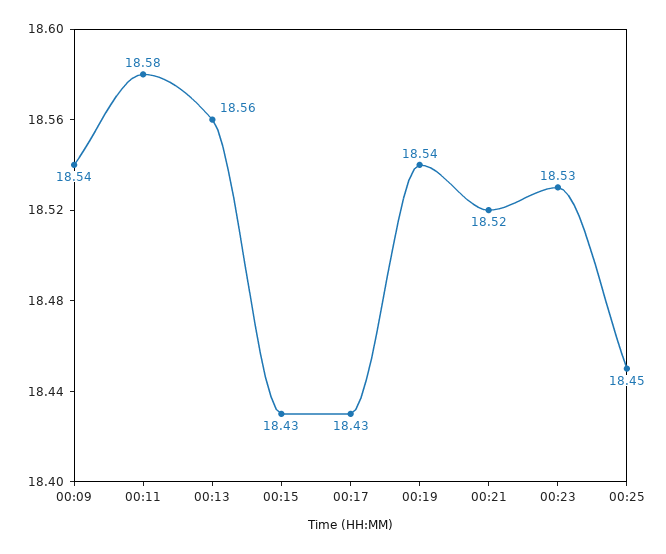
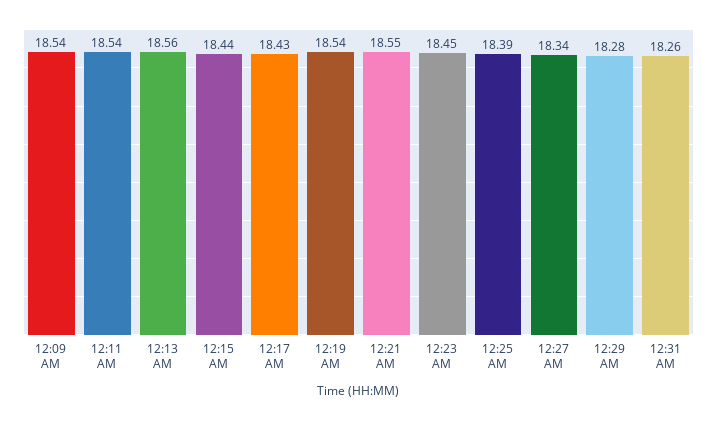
00:11: 18.58 -> 18.54
00:15: 18.43 -> 18.44
00:21: 18.52 -> 18.55
00:23: 18.53 -> 18.45
00:25: 18.45 -> 18.39
12:27 AM: none -> 18.34
12:29 AM: none -> 18.28
12:31 AM: none -> 18.26

